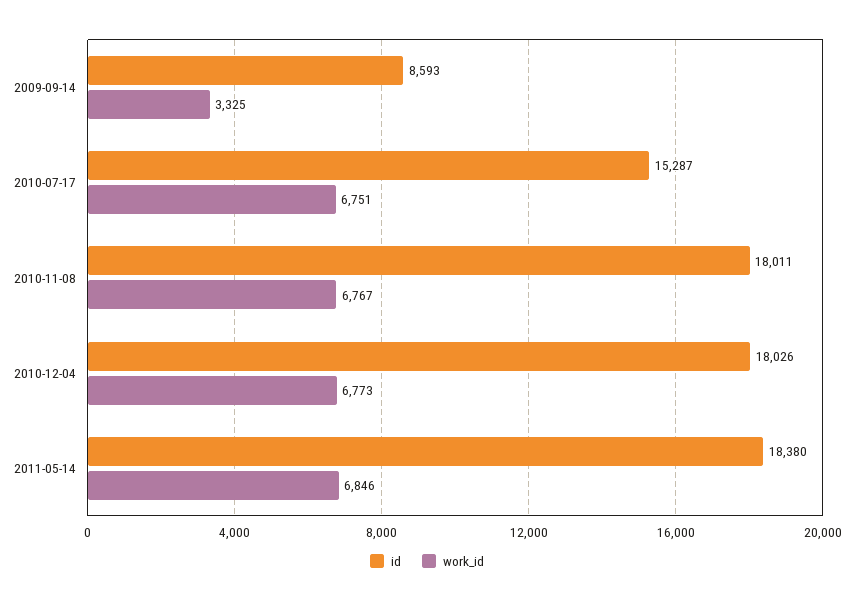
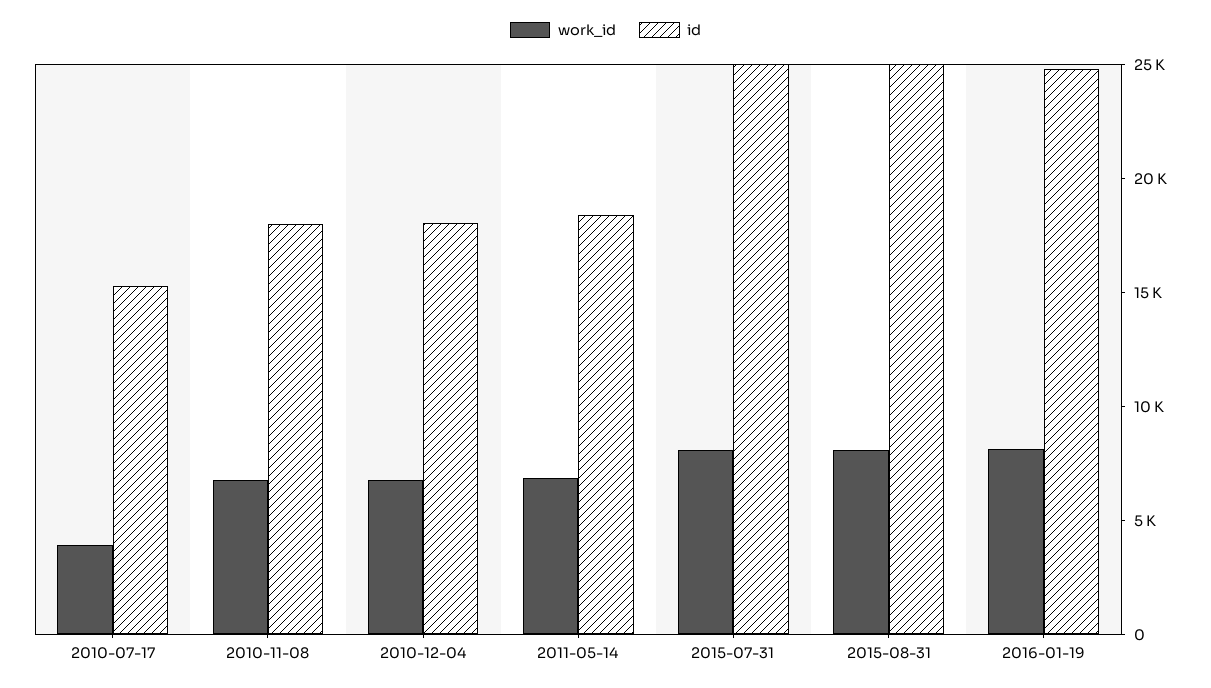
id, 2009-09-14: 8593 -> none
work_id, 2009-09-14: 3325 -> none
work_id, 2010-07-17: 6751 -> 4000
work_id, 2015-07-31: none -> 8000
id, 2015-07-31: none -> 25000
work_id, 2015-08-31: none -> 8000
id, 2015-08-31: none -> 25000
work_id, 2016-01-19: none -> 8000
id, 2016-01-19: none -> 25000

